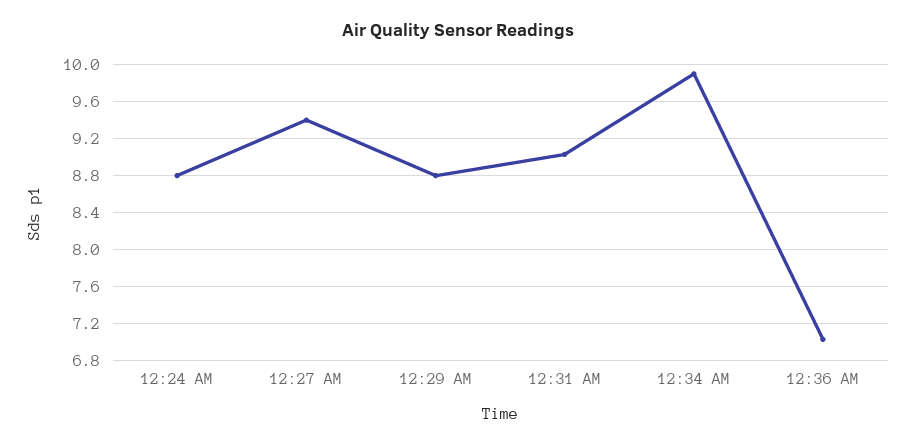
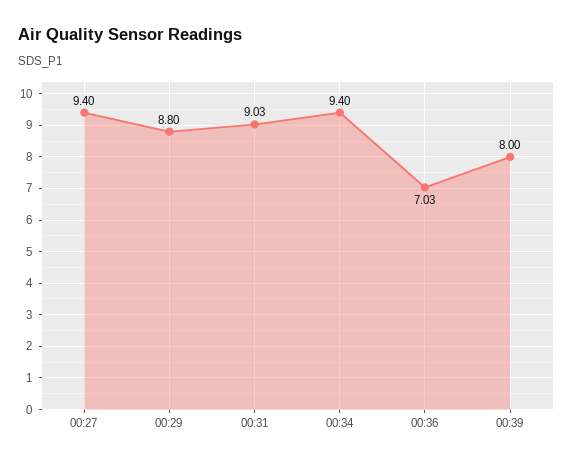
12:24 AM: 8.8 -> none
12:34 AM: 9.9 -> 9.4
00:39: none -> 8

